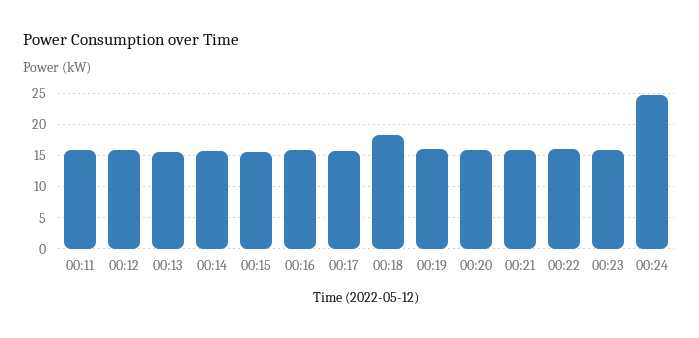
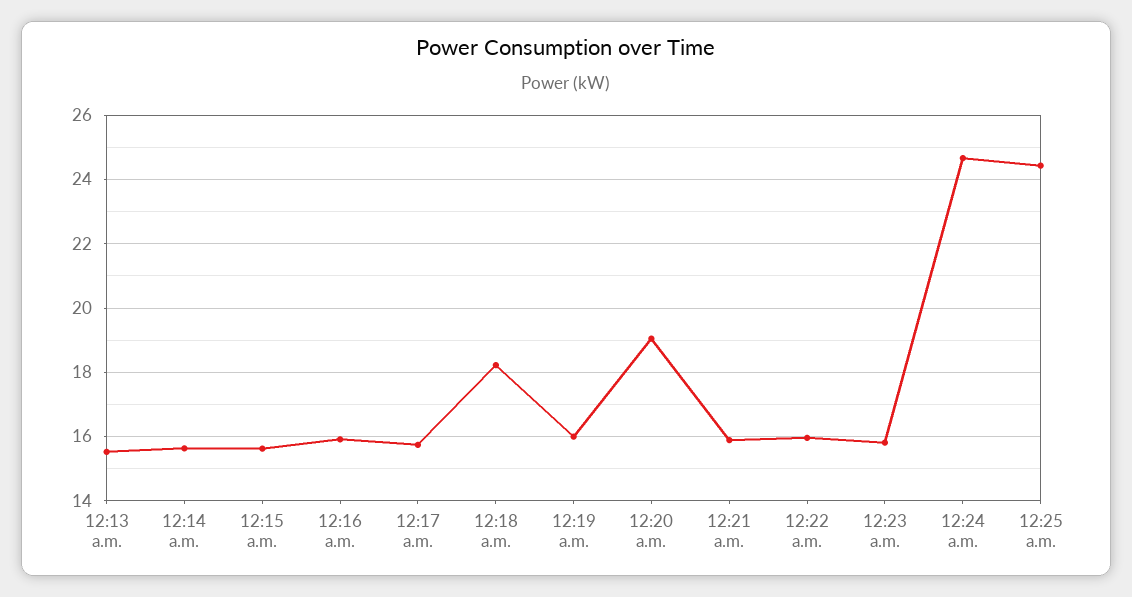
00:11: 16 -> none
00:12: 16 -> none
00:20: 16 -> 19
12:25 a.m.: none -> 24.4

